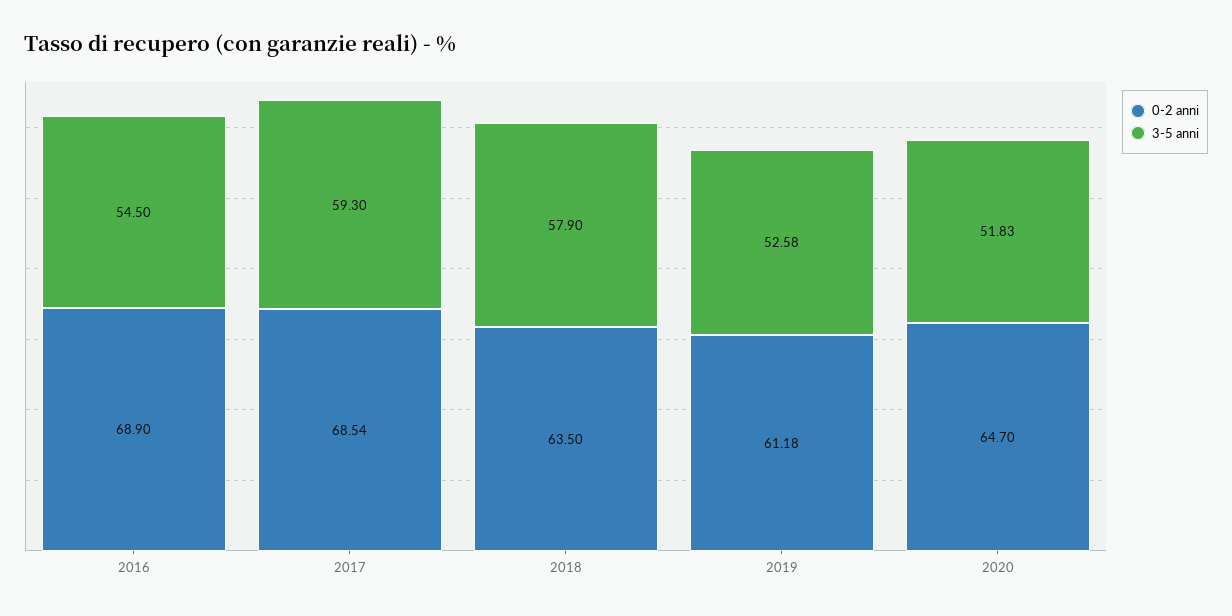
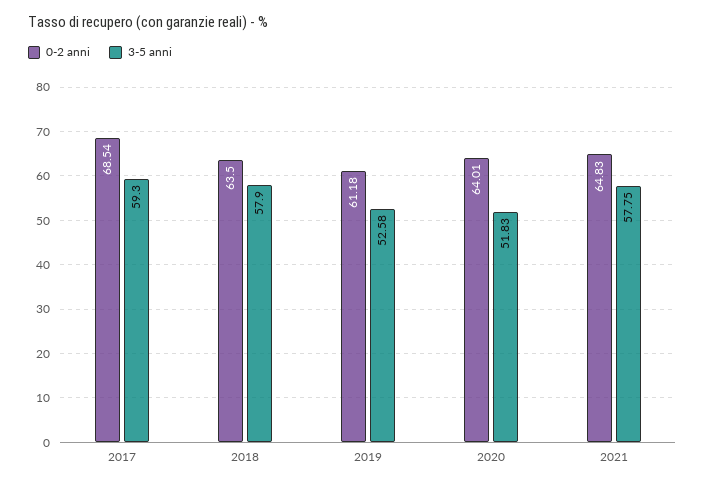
0-2 anni, 2016: 68.9 -> none
3-5 anni, 2016: 54.5 -> none
0-2 anni, 2020: 64.7 -> 64.01
0-2 anni, 2021: none -> 64.83
3-5 anni, 2021: none -> 57.75

